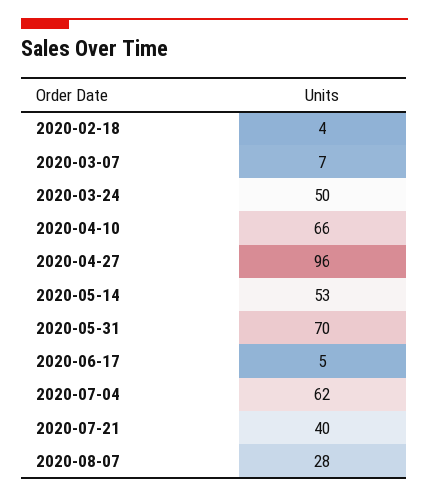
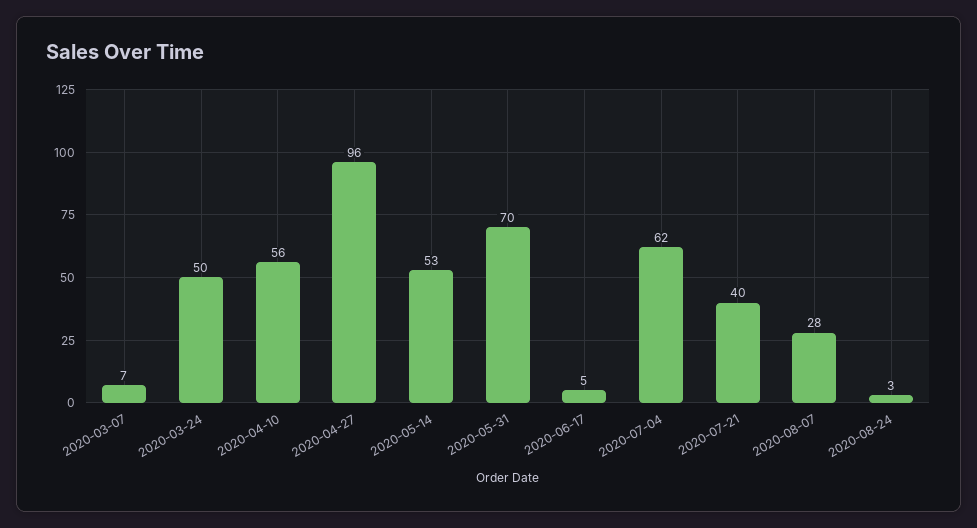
2020-02-18: 4 -> none
2020-04-10: 66 -> 56
2020-08-24: none -> 3

